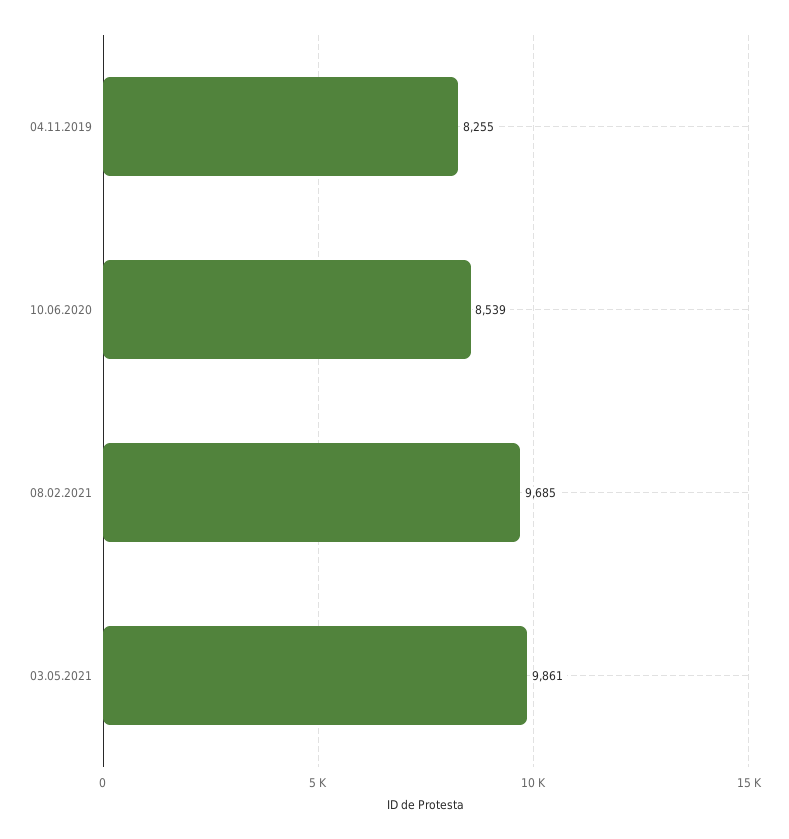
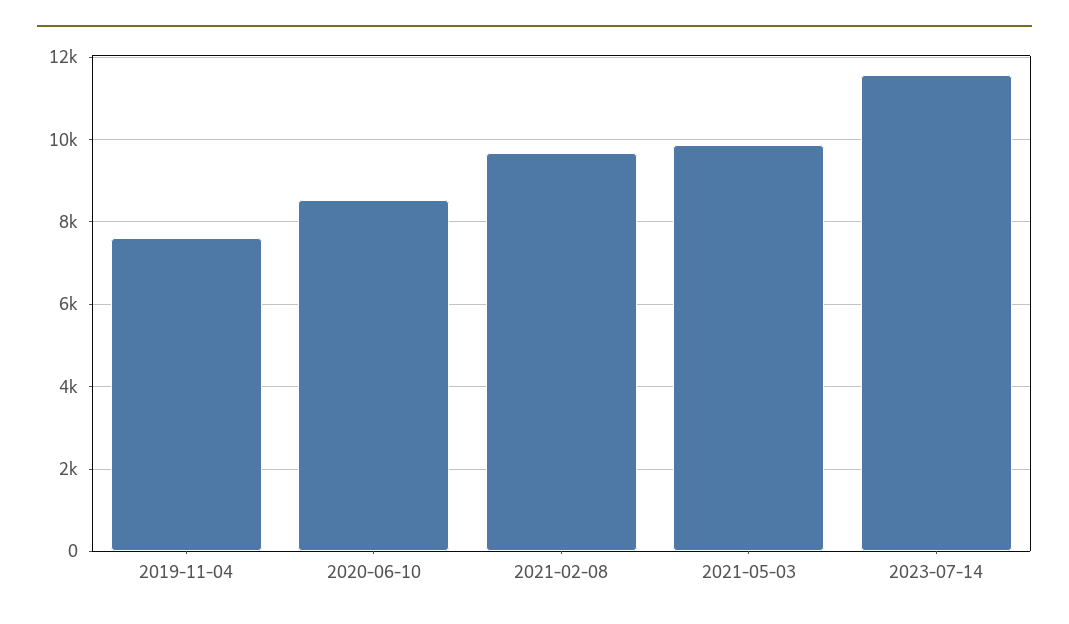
04.11.2019: 8255 -> 7600
2023-07-14: none -> 11600

